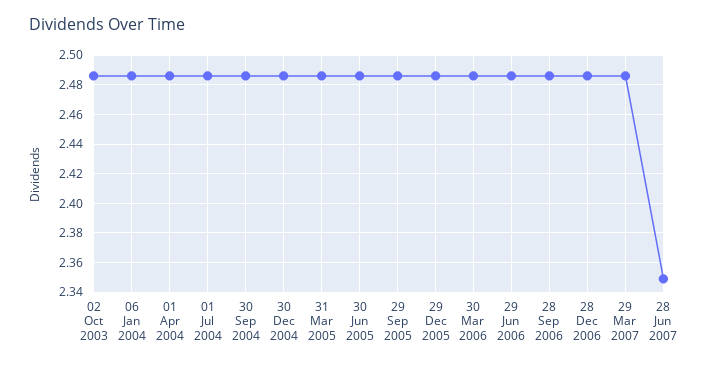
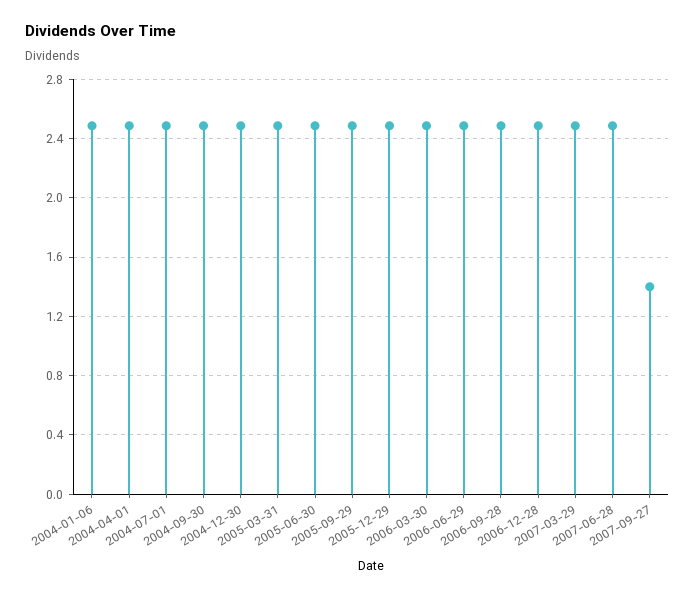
02 Oct 2003: 2.485 -> none
28 Jun 2007: 2.35 -> 2.5
2007-09-27: none -> 1.4

